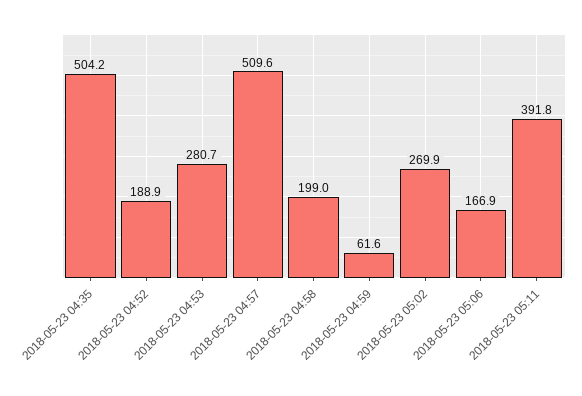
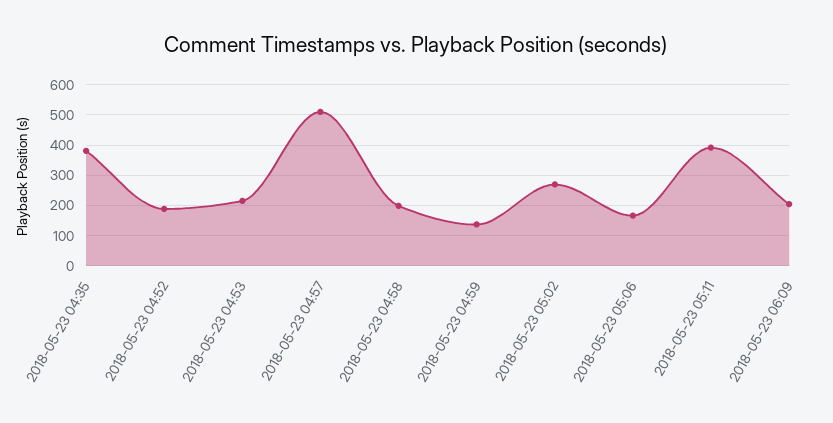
2018-05-23 04:35: 504.2 -> 380
2018-05-23 04:53: 280.7 -> 220
2018-05-23 04:59: 61.6 -> 140
2018-05-23 06:09: none -> 200

